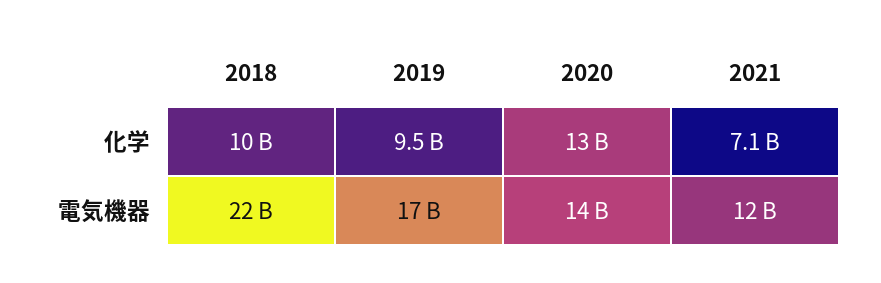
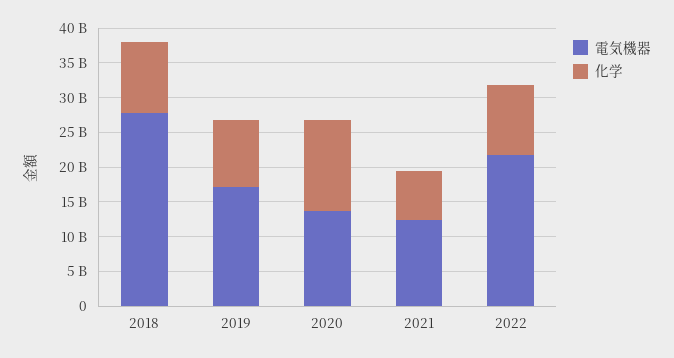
電気機器, 2018: 22000000000 -> 27500000000
電気機器, 2022: none -> 22500000000
化学, 2022: none -> 10000000000

